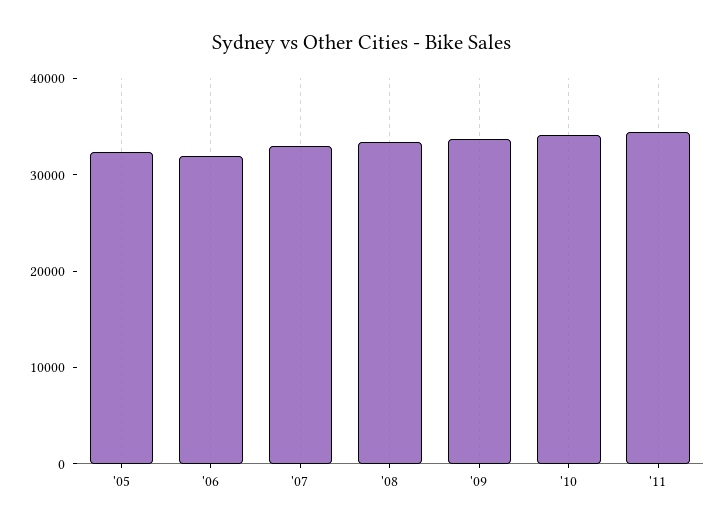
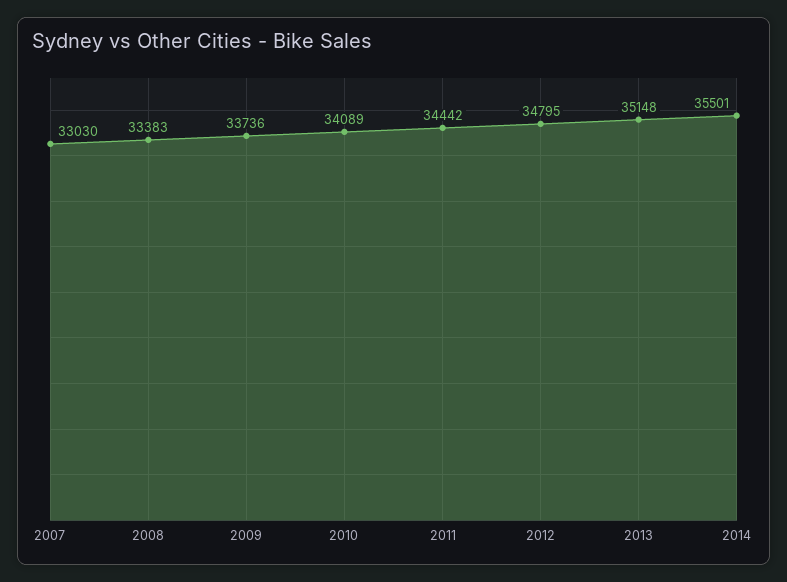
'05: 32000 -> none
'06: 32000 -> none
2012: none -> 34795
2013: none -> 35148
2014: none -> 35501

